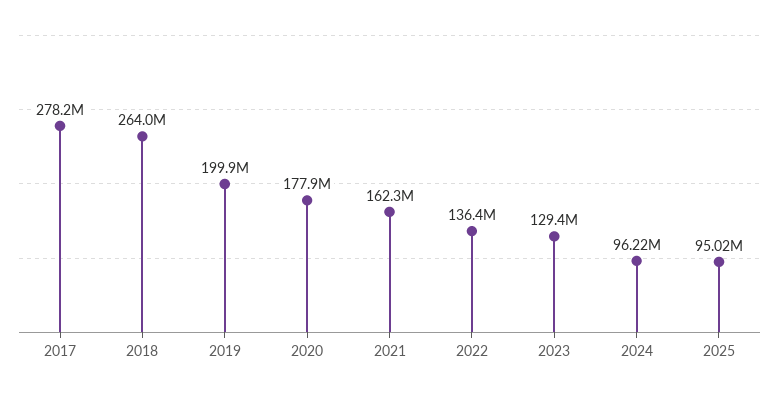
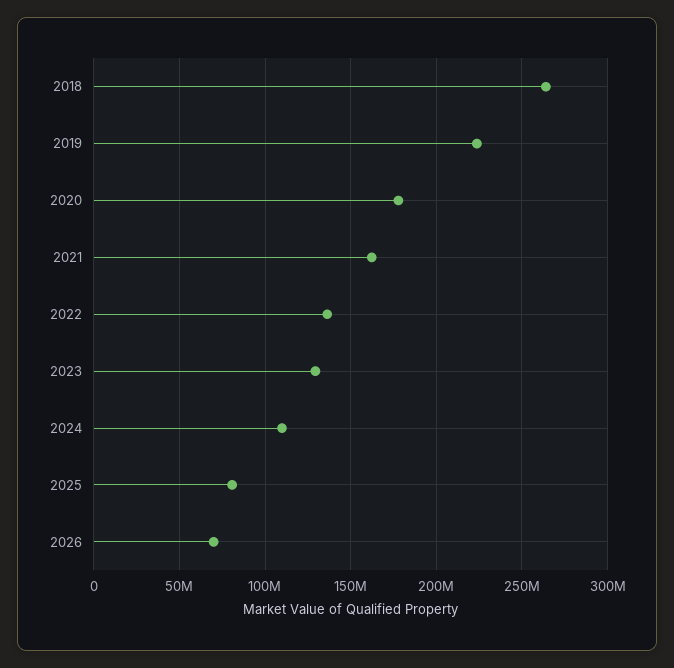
2017: 278200000 -> none
2019: 199900000 -> 225000000
2024: 96220000 -> 110000000
2025: 95020000 -> 80000000
2026: none -> 70000000

